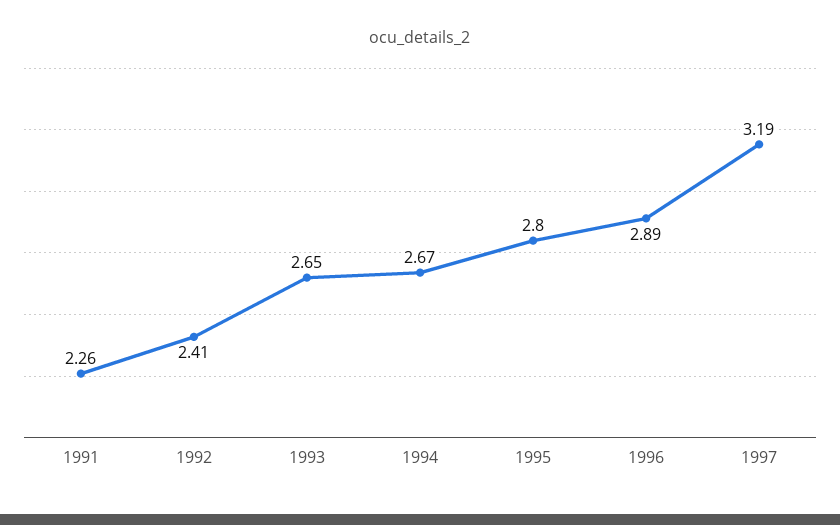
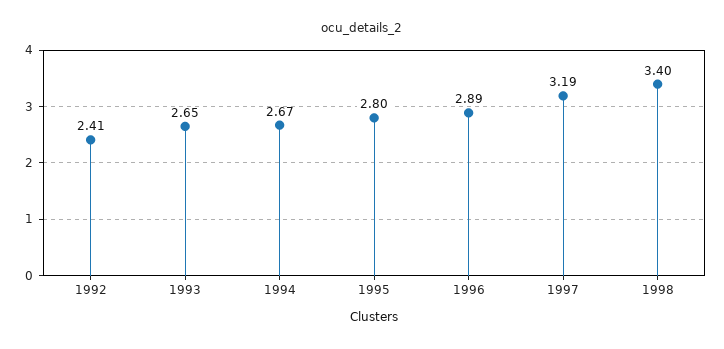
1991: 2.26 -> none
1998: none -> 3.4

